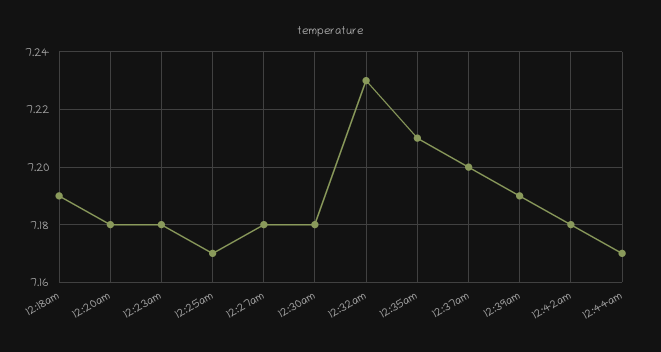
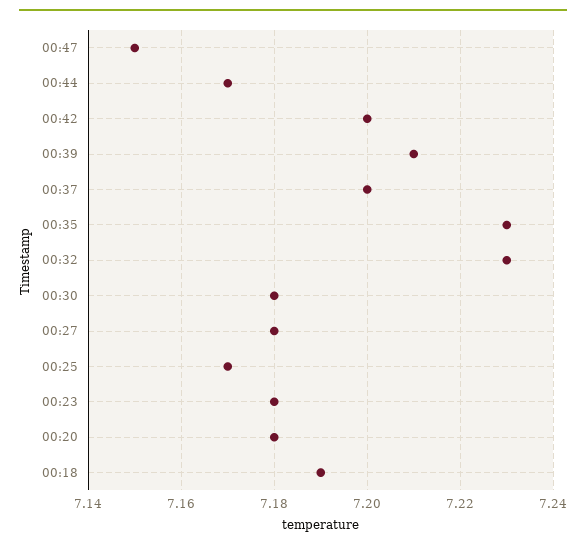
12:35am: 7.21 -> 7.23
12:39am: 7.19 -> 7.21
12:42am: 7.18 -> 7.2
00:47: none -> 7.15

